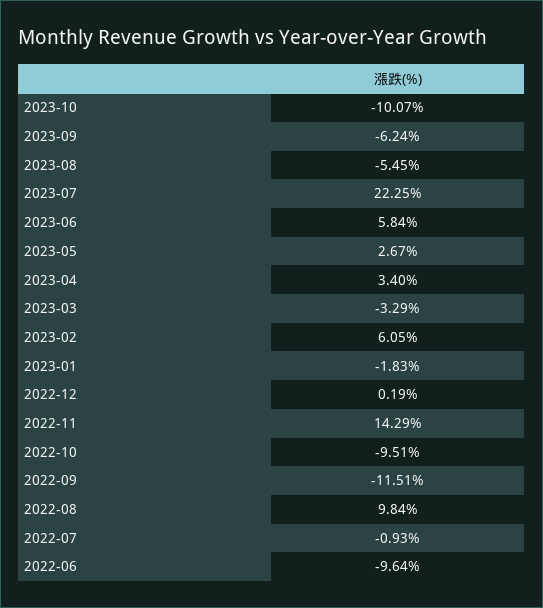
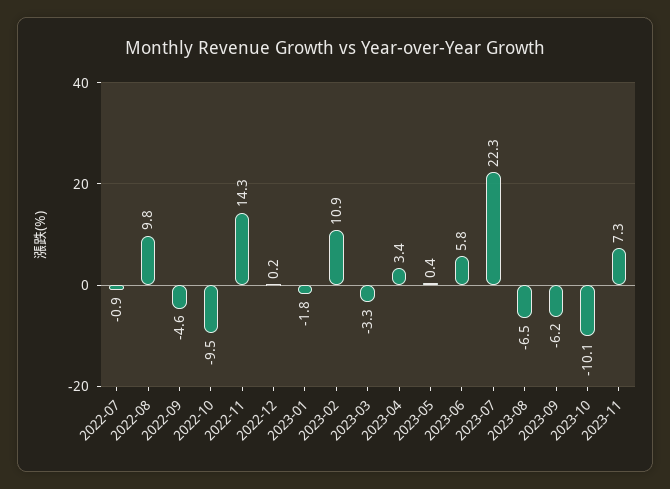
2023-08: -5.45 -> -6.5
2023-05: 2.67 -> 0.4
2023-02: 6.05 -> 10.9
2022-09: -11.51 -> -4.6
2022-06: -9.64 -> none
2023-11: none -> 7.3

